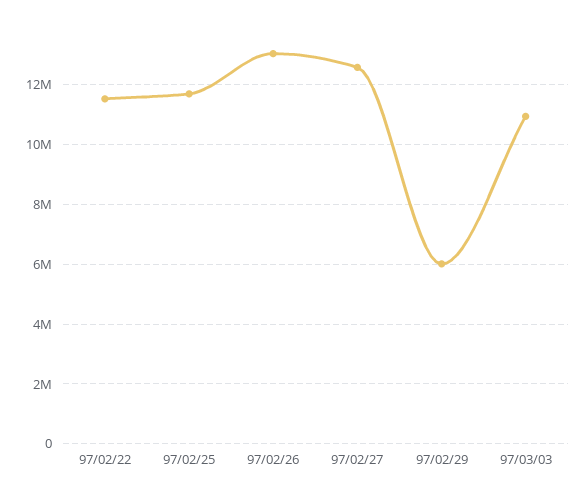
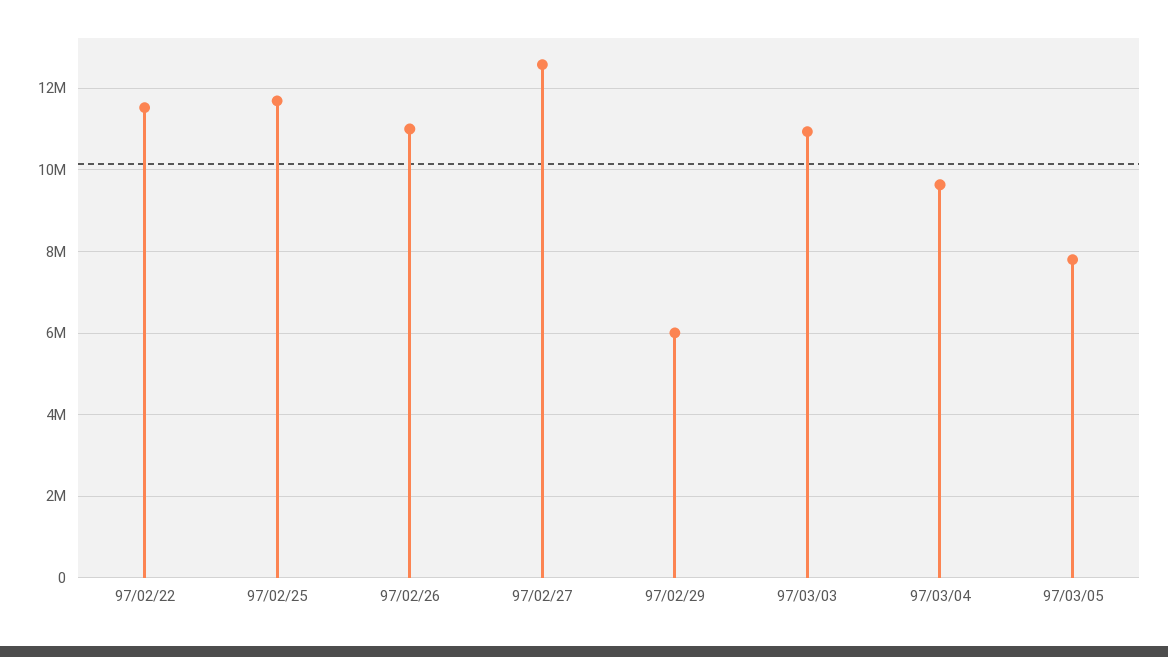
97/02/26: 13000000 -> 11000000
97/03/04: none -> 9600000
97/03/05: none -> 7800000

